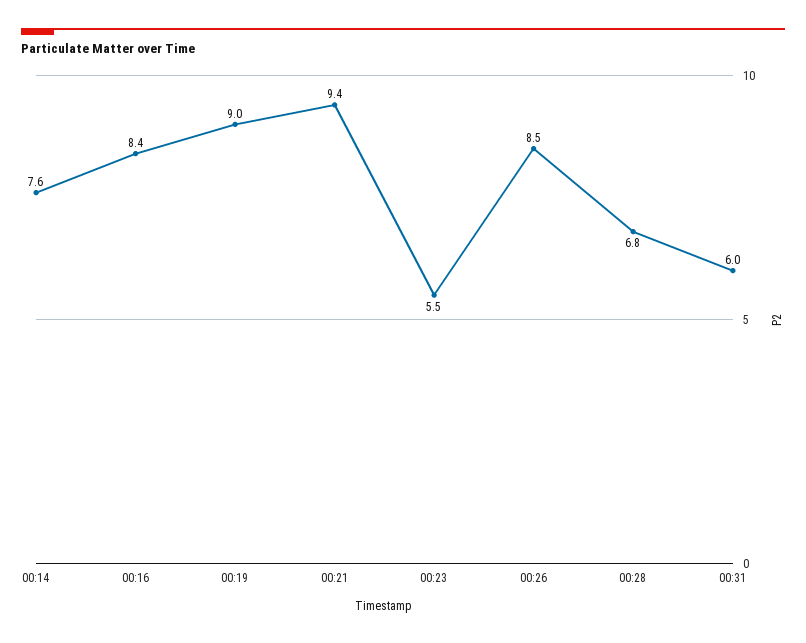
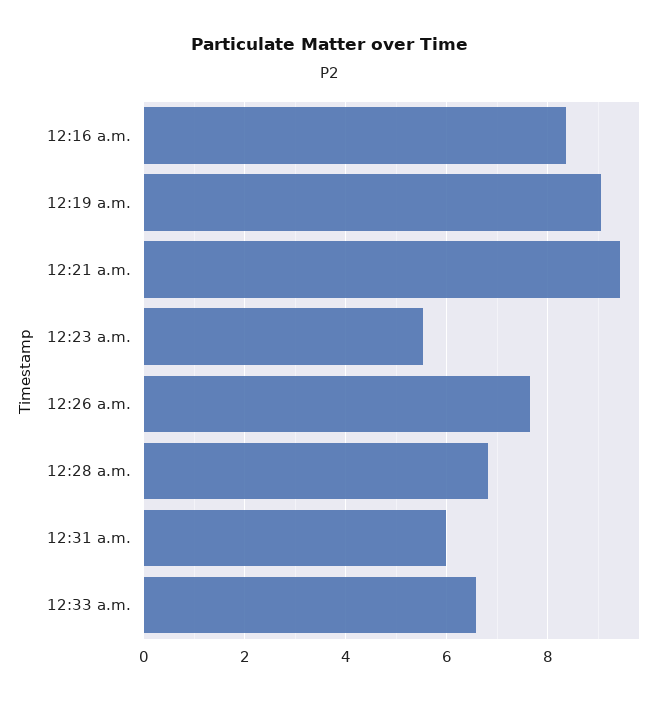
00:14: 7.6 -> none
00:26: 8.5 -> 7.6
12:33 a.m.: none -> 6.6

